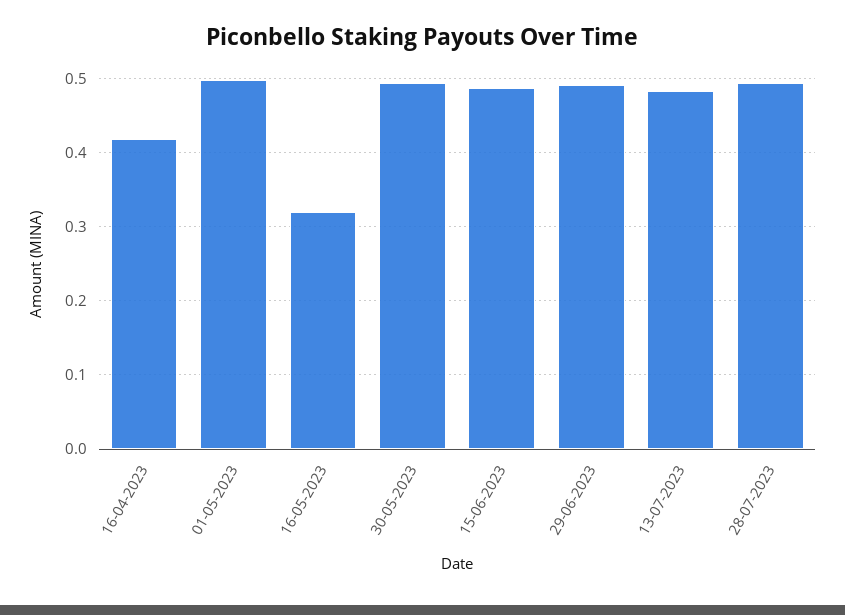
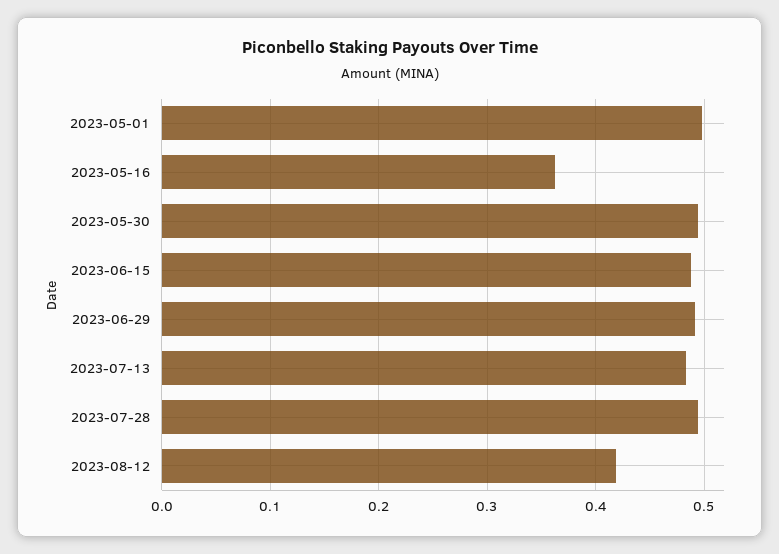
16-04-2023: 0.42 -> none
16-05-2023: 0.32 -> 0.36
2023-08-12: none -> 0.42

